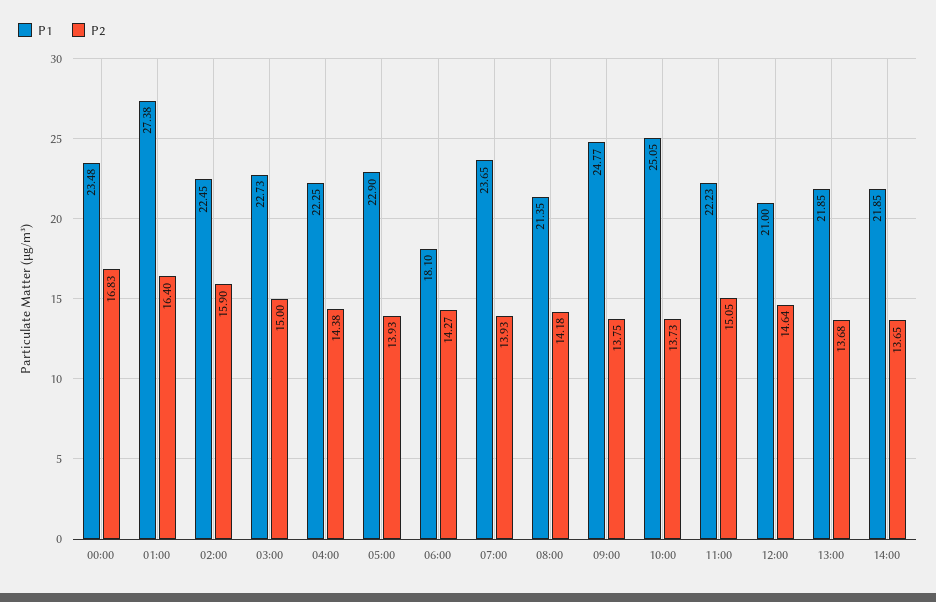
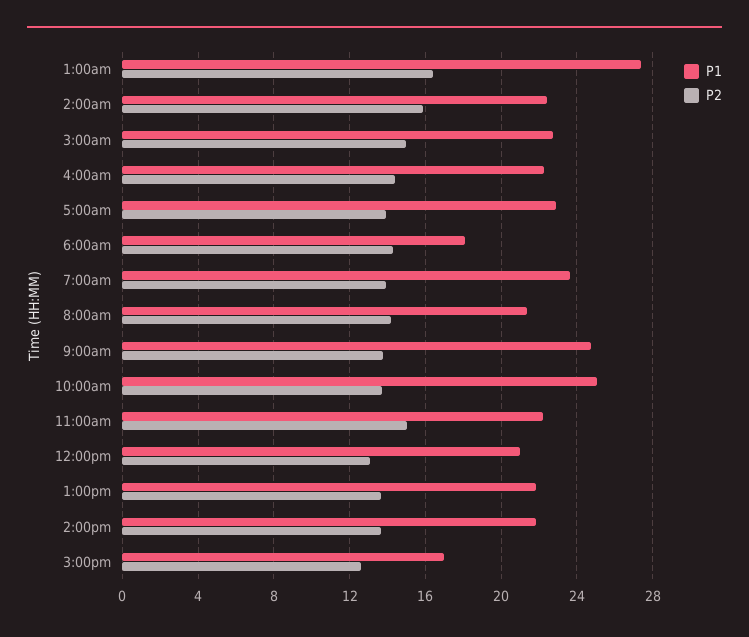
P1, 00:00: 23.48 -> none
P2, 00:00: 16.83 -> none
P2, 12:00: 14.64 -> 13
P1, 3:00pm: none -> 17
P2, 3:00pm: none -> 12.5

